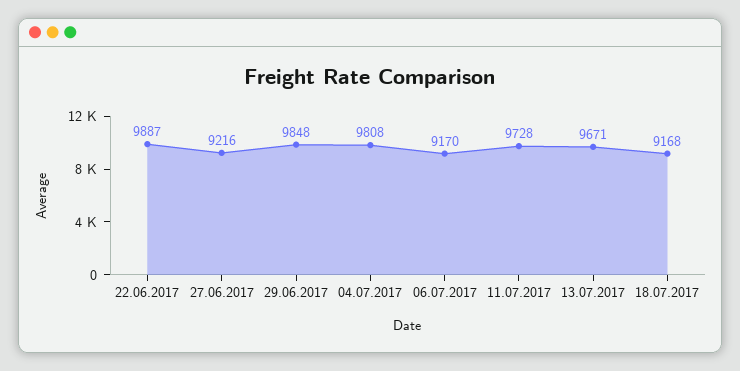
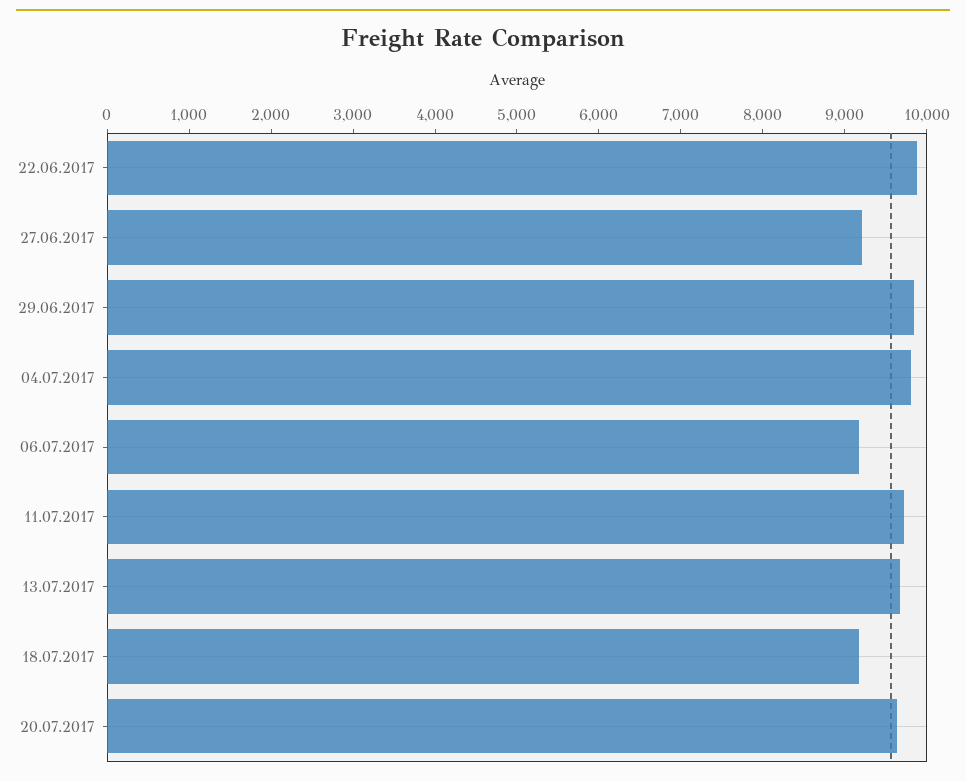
20.07.2017: none -> 9600

